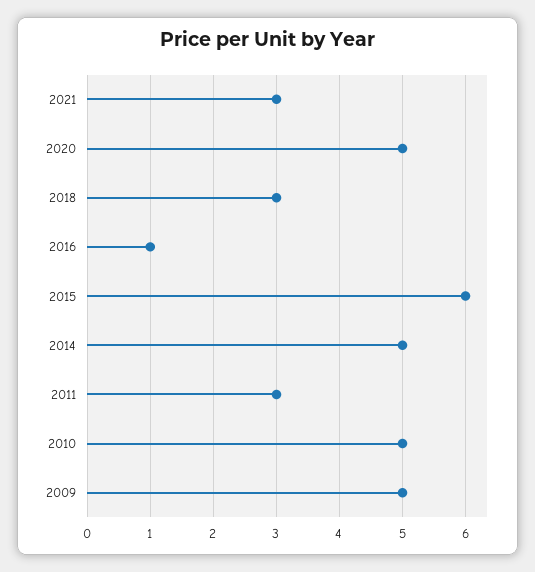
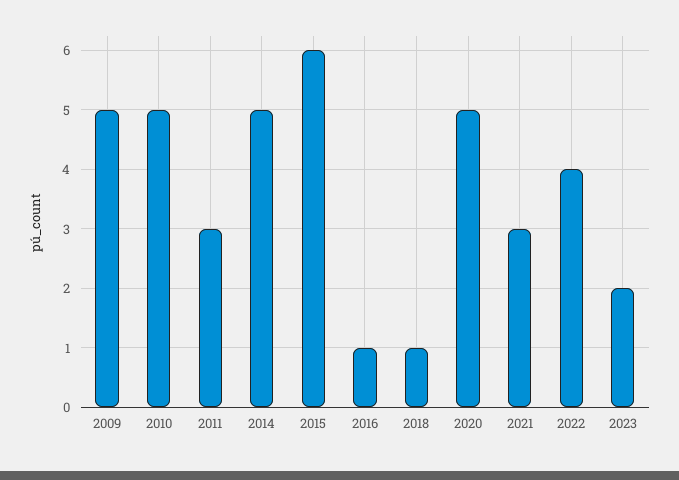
2018: 3 -> 1
2022: none -> 4
2023: none -> 2

